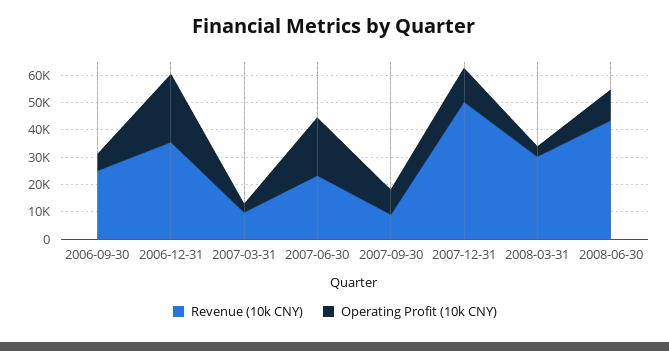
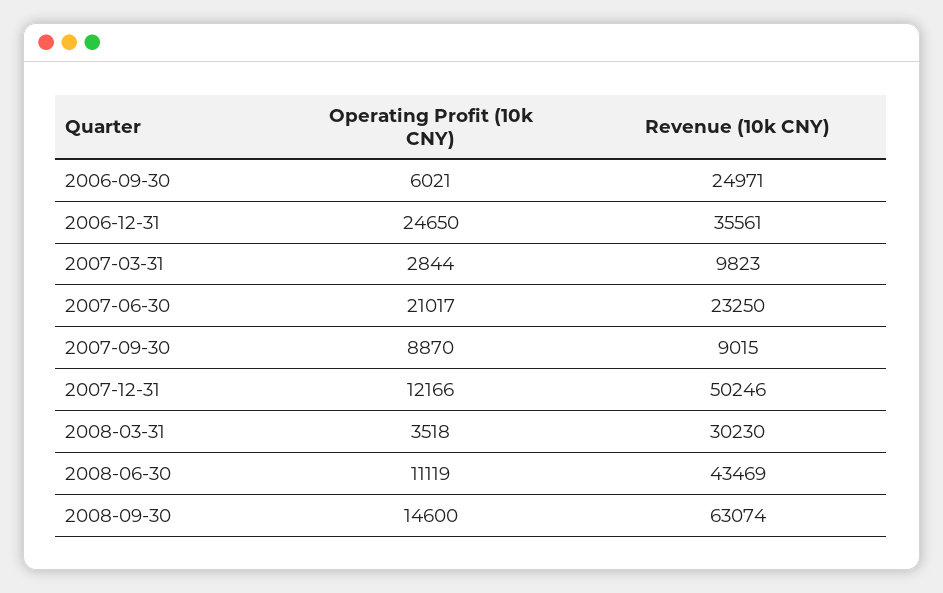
Operating Profit (10k CNY), 2008-09-30: none -> 14600
Revenue (10k CNY), 2008-09-30: none -> 63074

